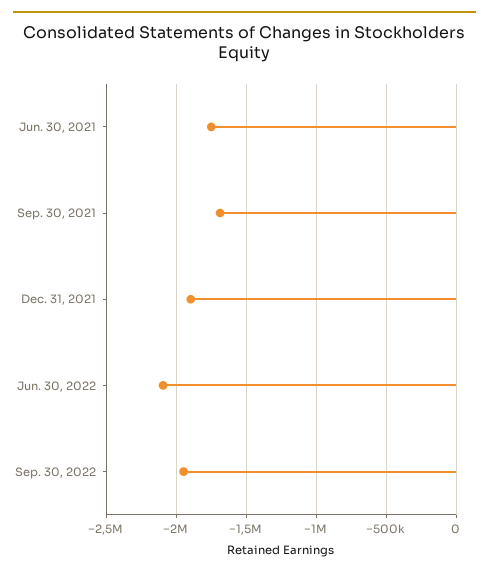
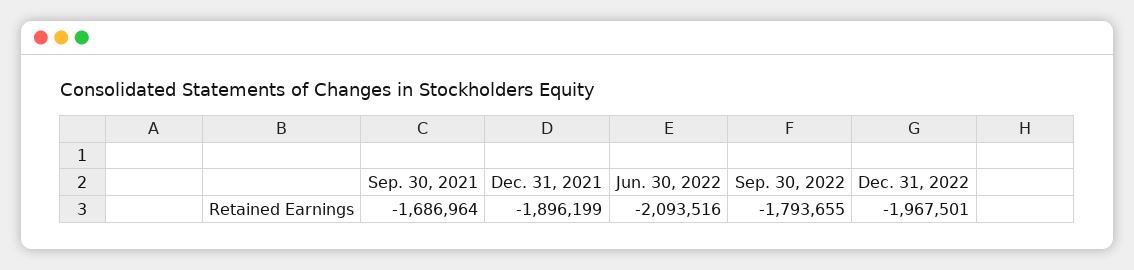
Jun. 30, 2021: -1750000 -> none
Sep. 30, 2022: -1950000 -> -1793655
Dec. 31, 2022: none -> -1967501

